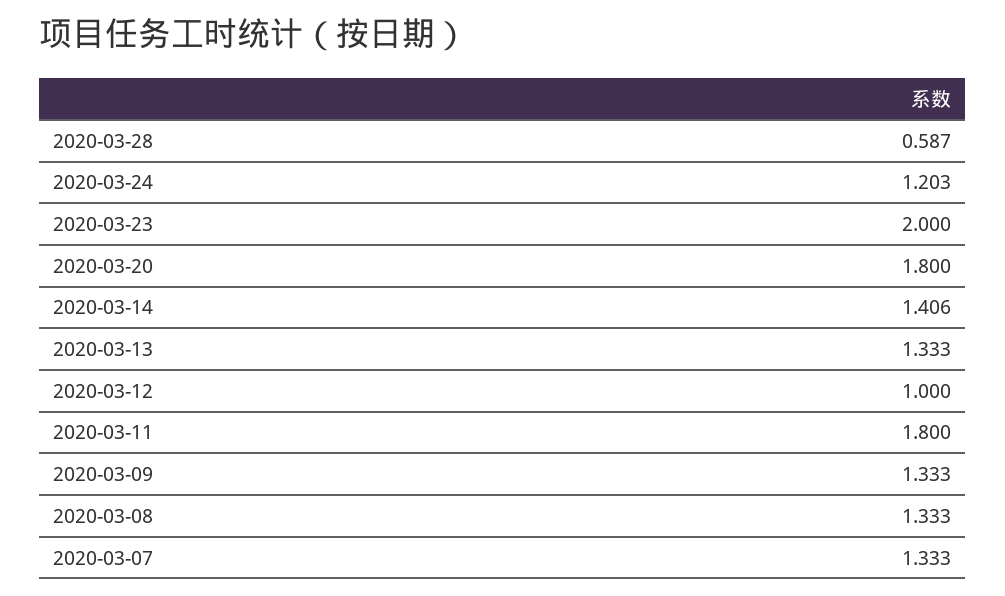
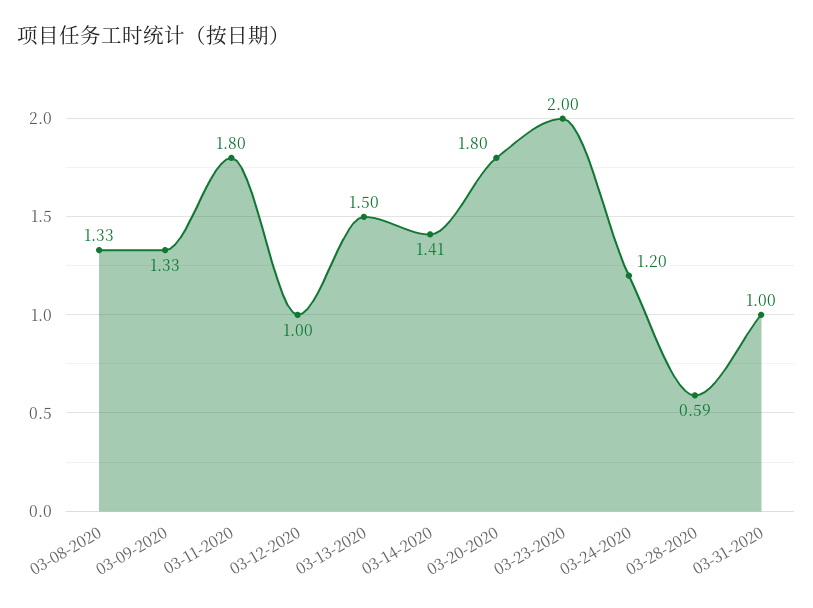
2020-03-13: 1.333 -> 1.5
2020-03-07: 1.333 -> none
03-31-2020: none -> 1

